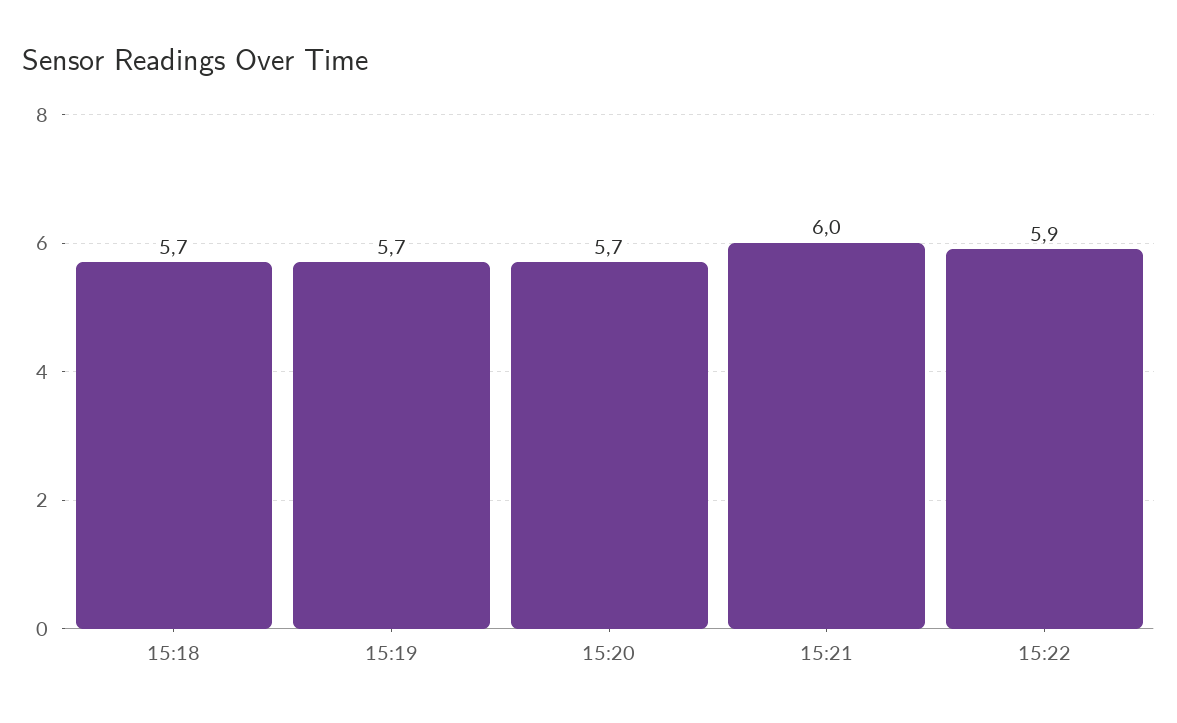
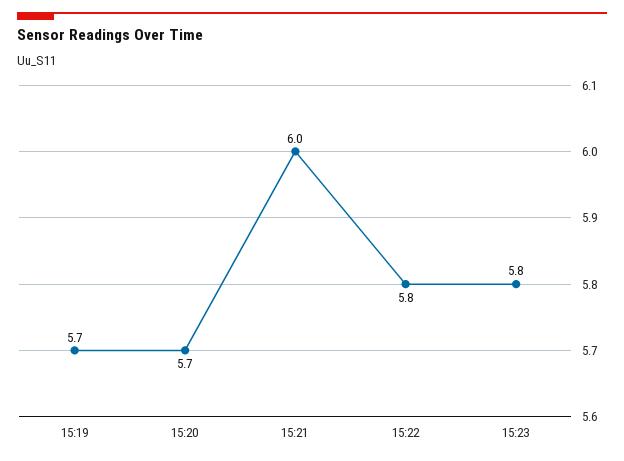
15:18: 5.7 -> none
15:22: 5.9 -> 5.8
15:23: none -> 5.8

